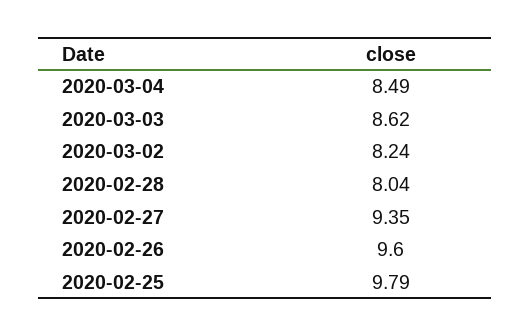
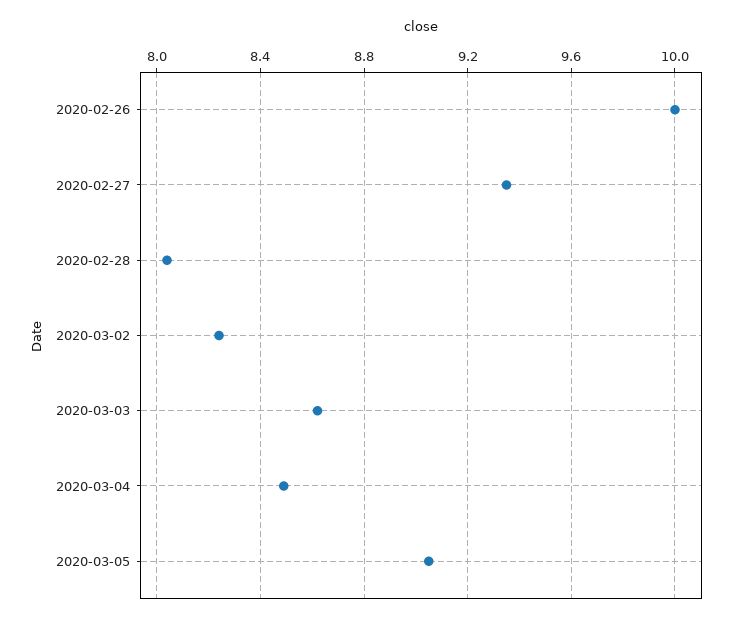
2020-02-26: 9.6 -> 10
2020-02-25: 9.79 -> none
2020-03-05: none -> 9.05

